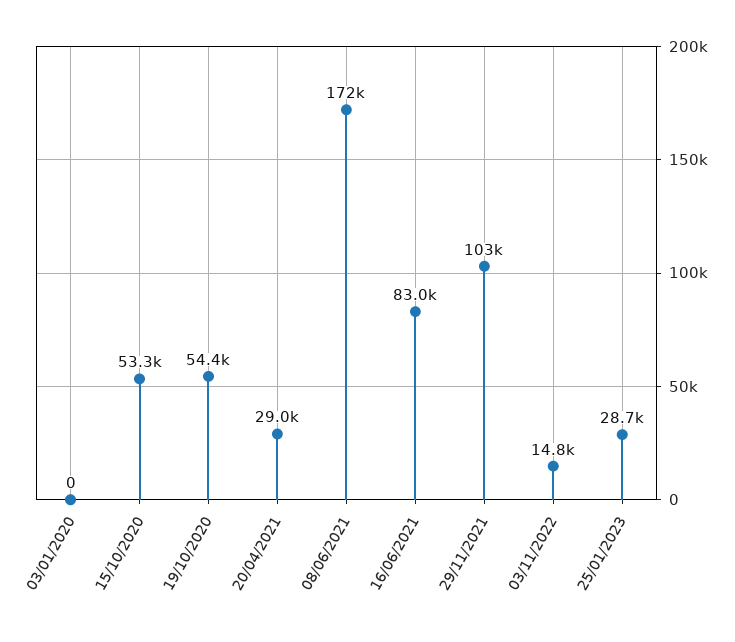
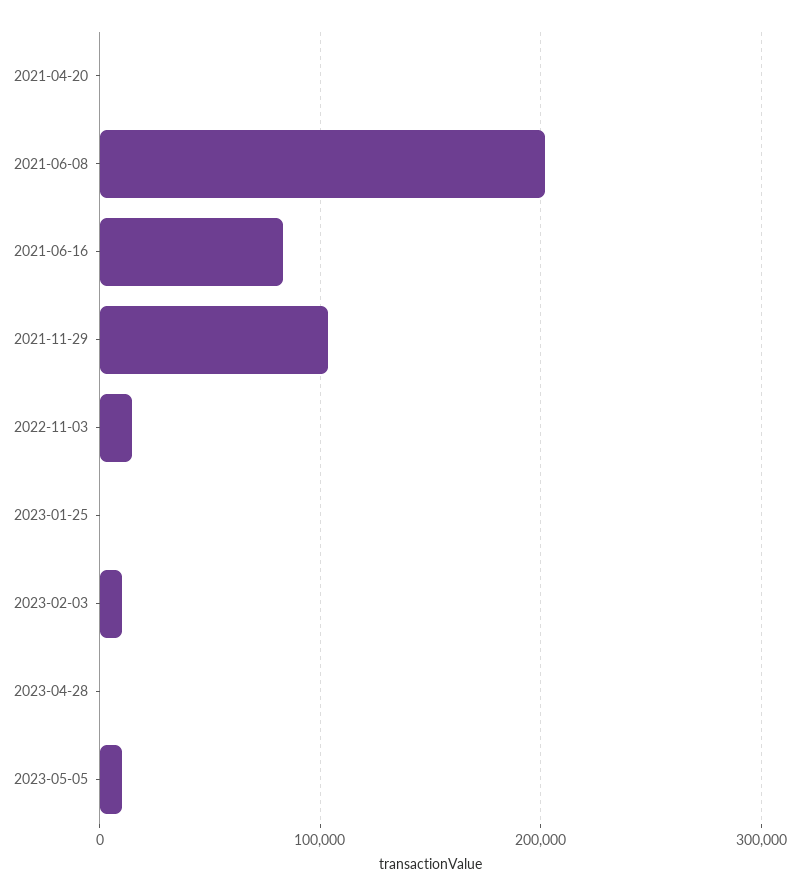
03/01/2020: 0 -> none
15/10/2020: 53300 -> none
19/10/2020: 54400 -> none
20/04/2021: 29000 -> 0
08/06/2021: 172000 -> 200000
25/01/2023: 28700 -> 0
2023-02-03: none -> 10000
2023-04-28: none -> 0
2023-05-05: none -> 10000

